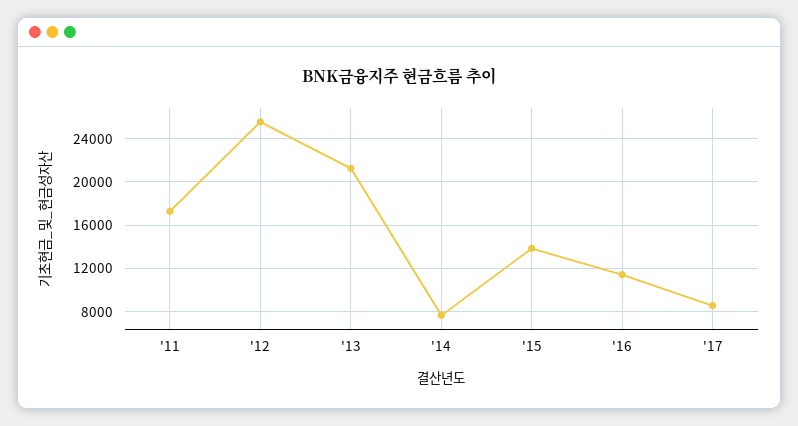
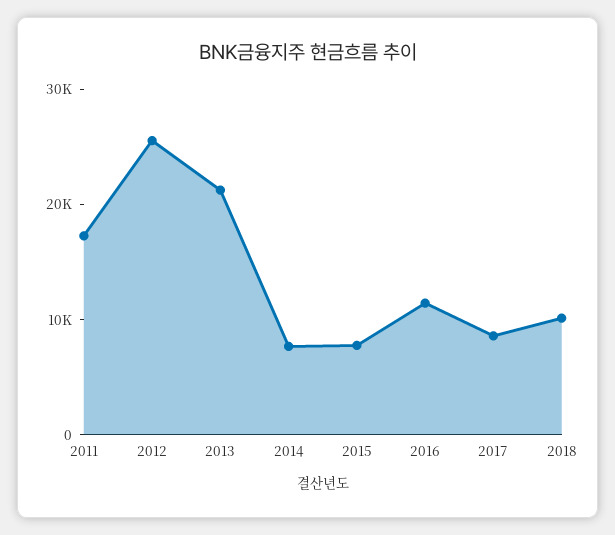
'15: 14000 -> 8000
2018: none -> 10000

